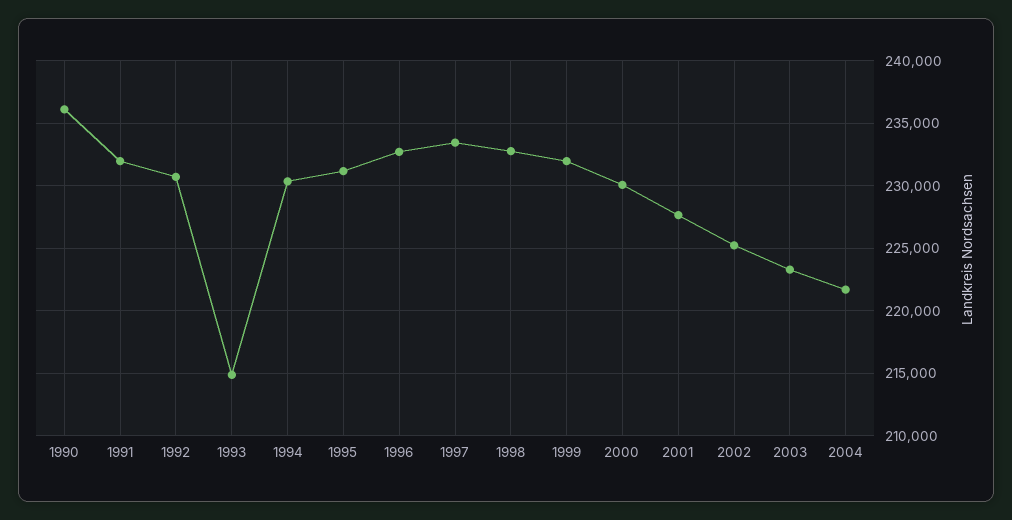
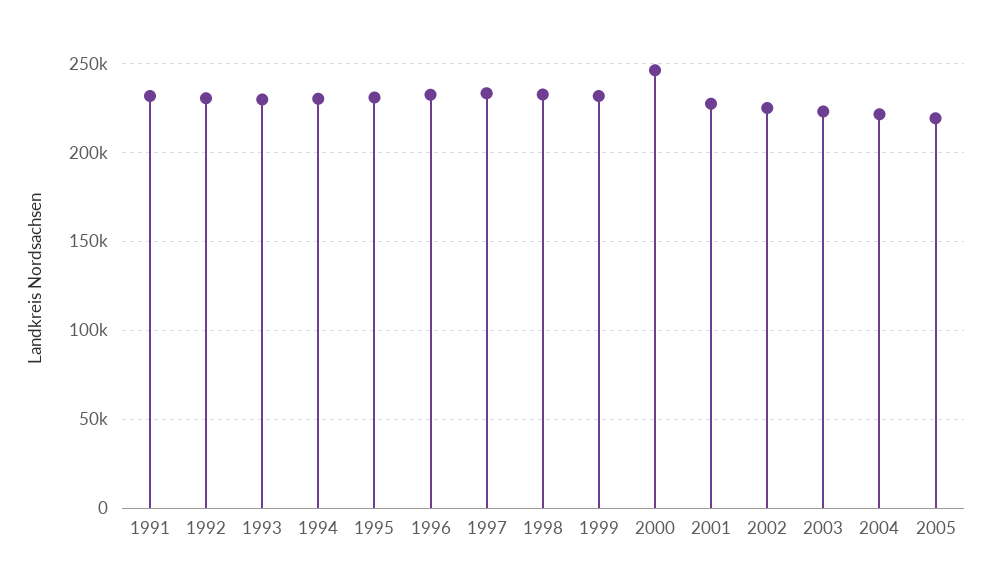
1990: 236000 -> none
1993: 215000 -> 230000
2000: 230000 -> 245000
2005: none -> 220000

